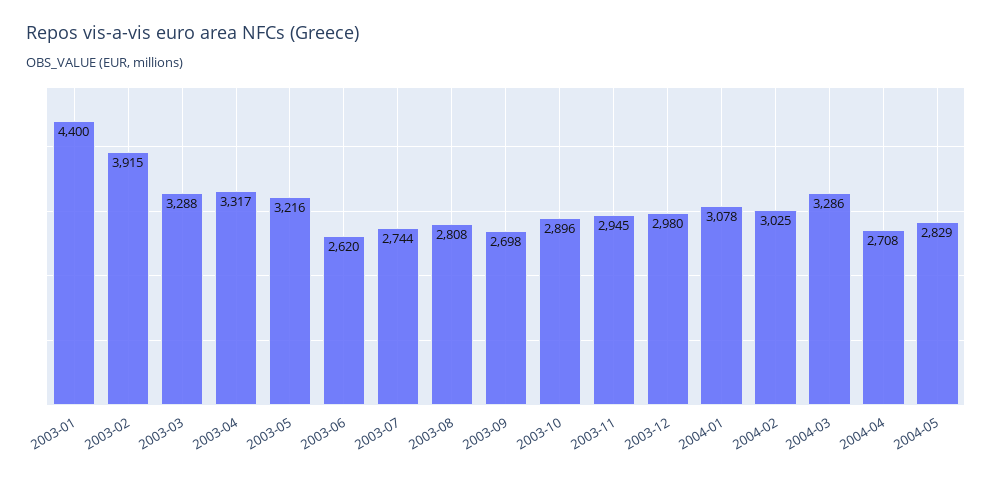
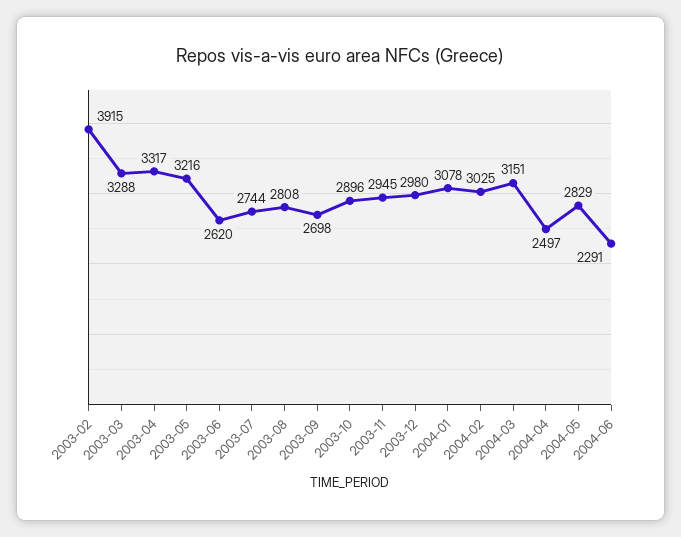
2003-01: 4400 -> none
2004-03: 3286 -> 3151
2004-04: 2708 -> 2497
2004-06: none -> 2291

